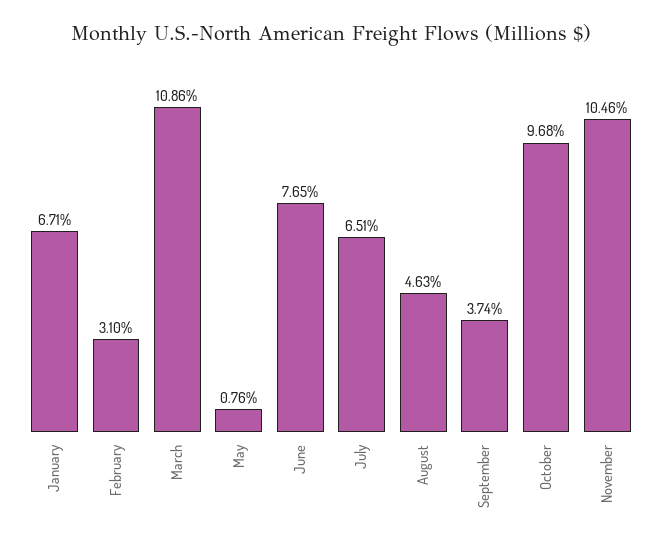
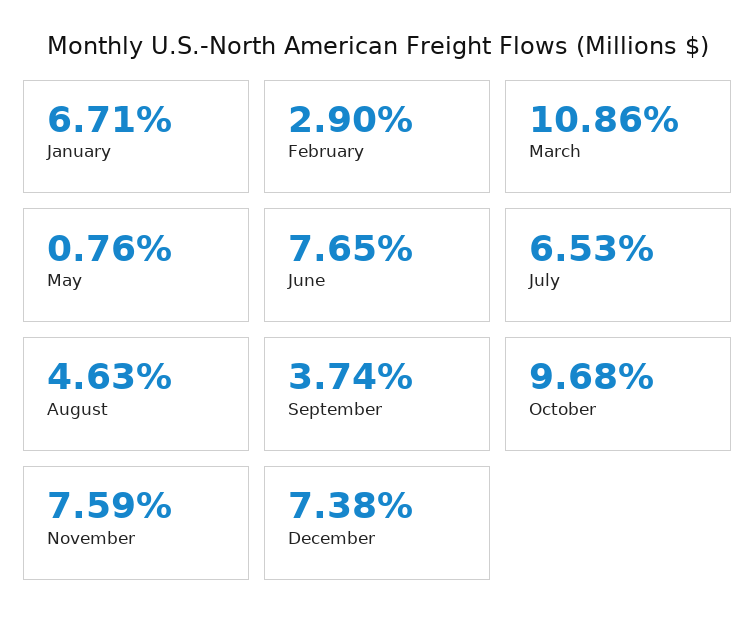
February: 3.1 -> 2.9
July: 6.51 -> 6.53
November: 10.46 -> 7.59
December: none -> 7.38

